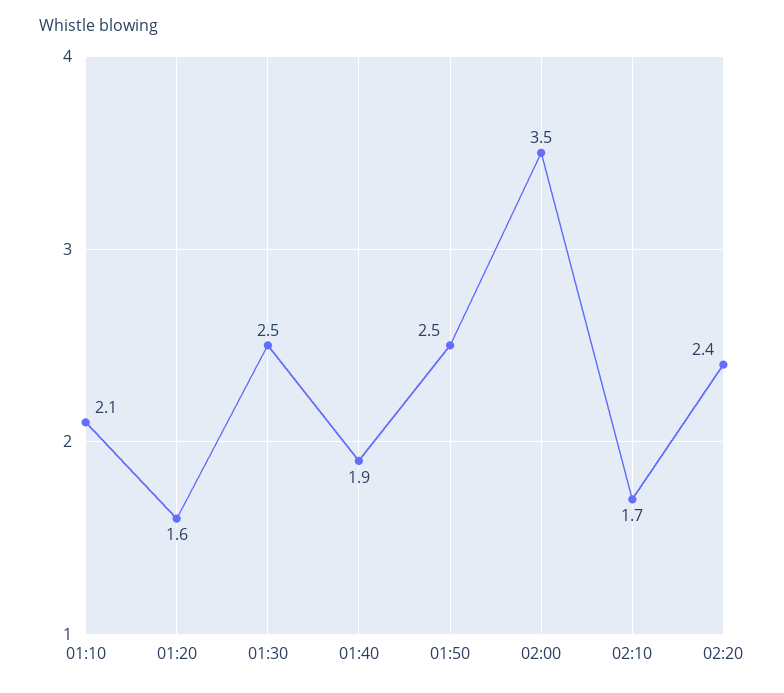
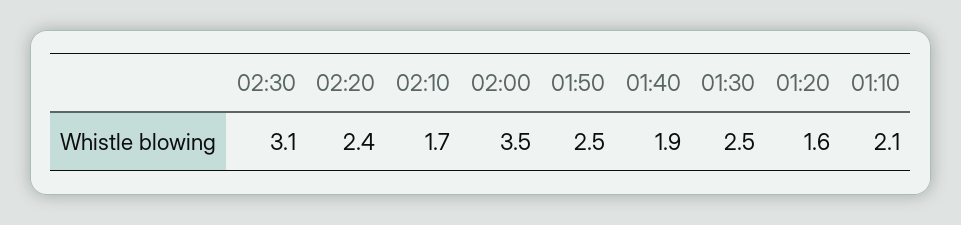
02:30: none -> 3.1

